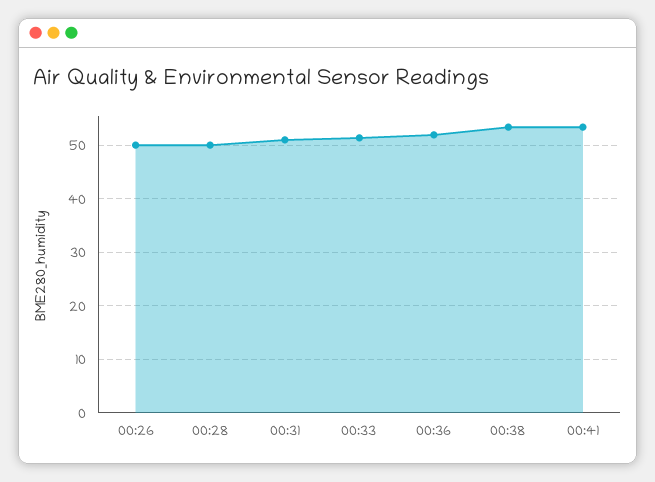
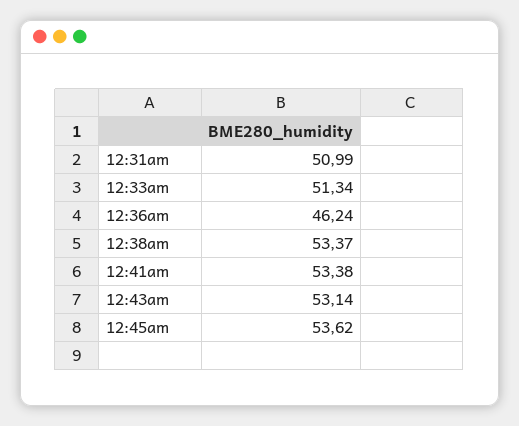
00:26: 50 -> none
00:28: 50 -> none
00:36: 52 -> 46.24
12:43am: none -> 53.14
12:45am: none -> 53.62

